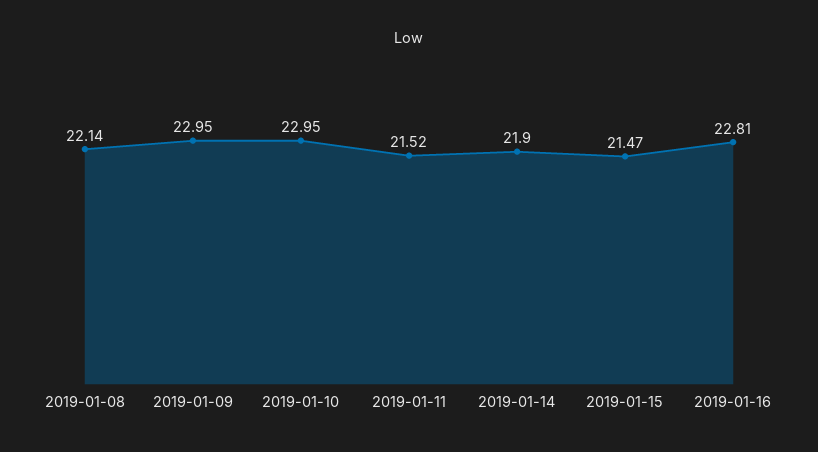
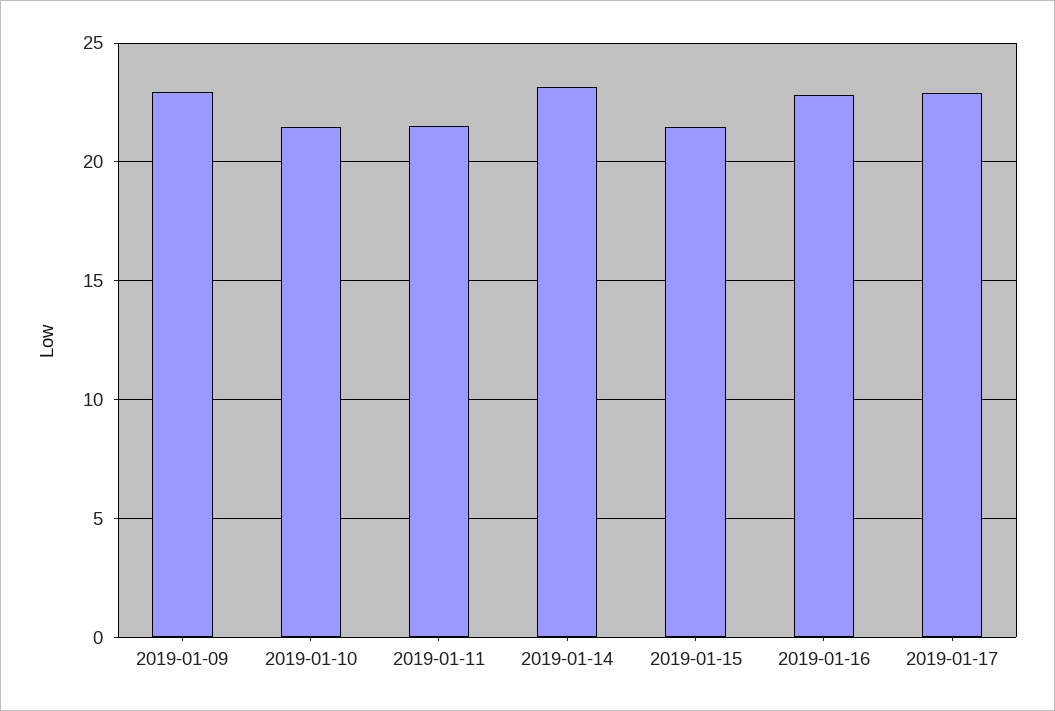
2019-01-08: 22.14 -> none
2019-01-10: 22.95 -> 21.5
2019-01-14: 21.9 -> 23
2019-01-17: none -> 23

